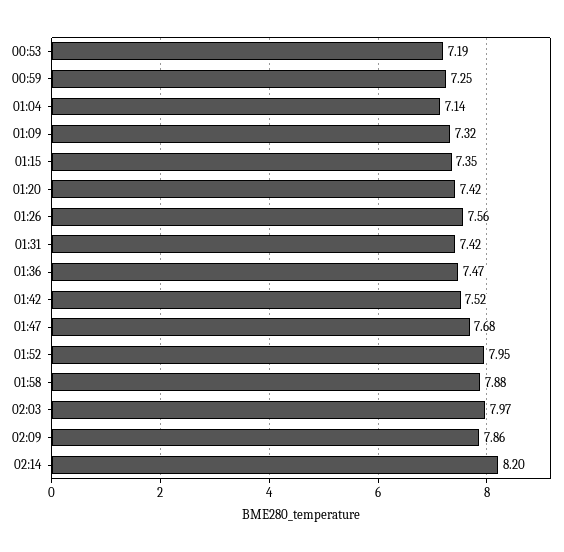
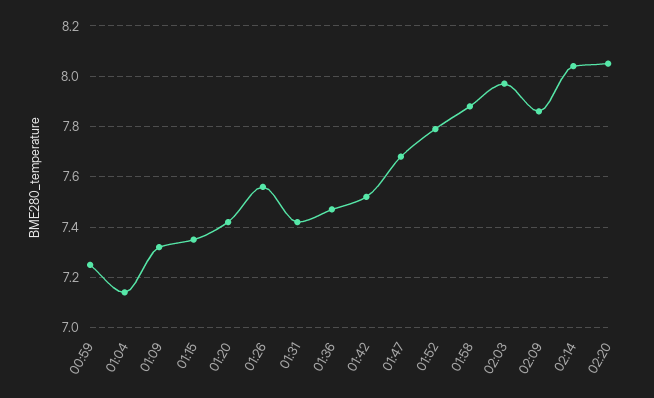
00:53: 7.19 -> none
01:52: 7.95 -> 7.8
02:14: 8.2 -> 8.05
02:20: none -> 8.05

